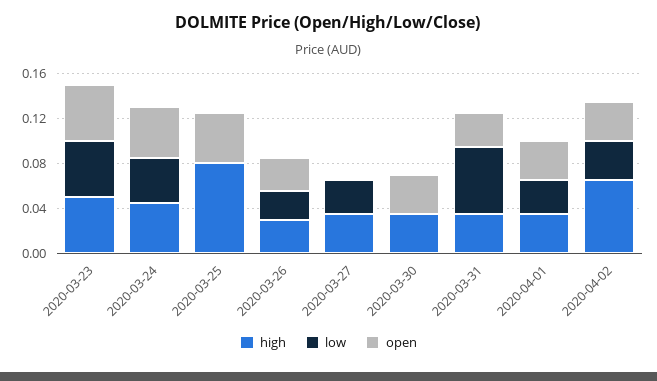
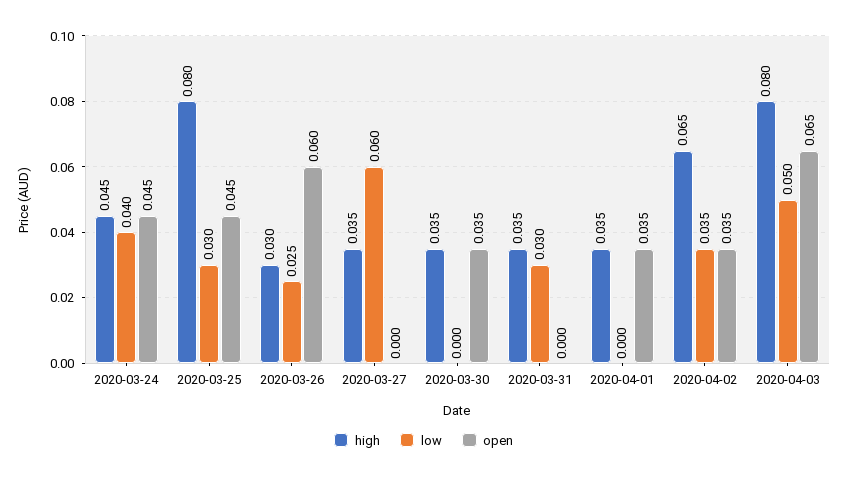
high, 2020-03-23: 0.05 -> none
low, 2020-03-23: 0.05 -> none
open, 2020-03-23: 0.05 -> none
low, 2020-03-25: 0 -> 0.03
open, 2020-03-26: 0.03 -> 0.06
low, 2020-03-27: 0.03 -> 0.06
low, 2020-03-31: 0.06 -> 0.03
open, 2020-03-31: 0.03 -> 0
low, 2020-04-01: 0.03 -> 0
high, 2020-04-03: none -> 0.08
low, 2020-04-03: none -> 0.05
open, 2020-04-03: none -> 0.065

